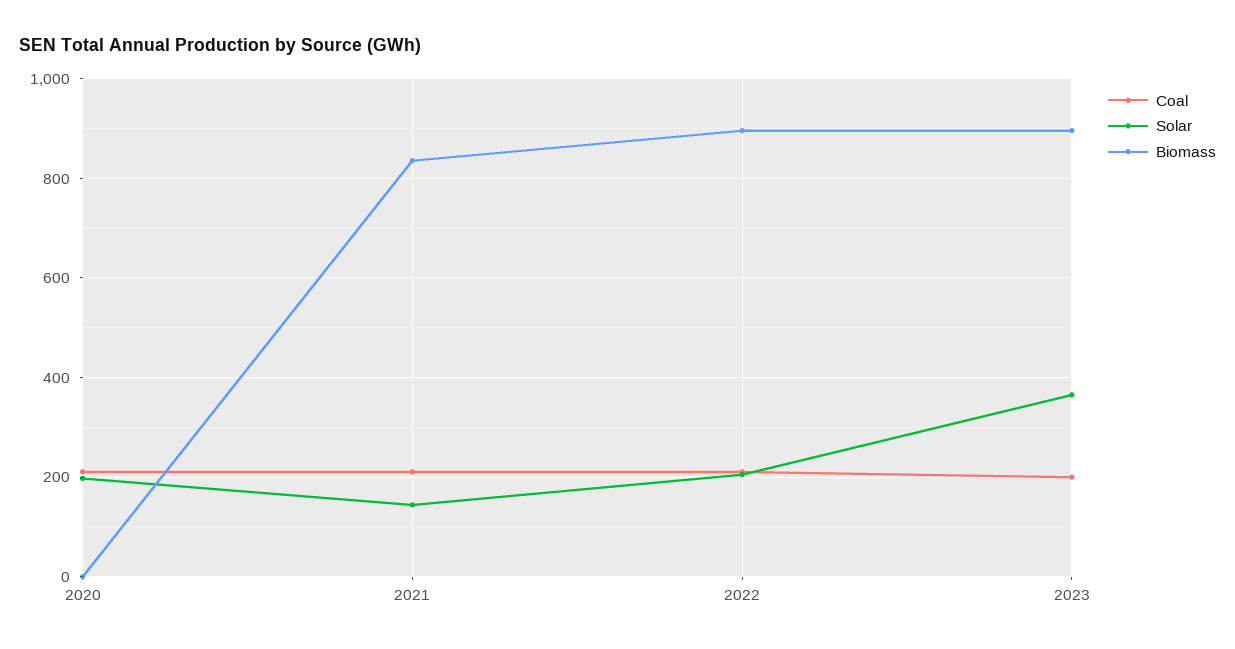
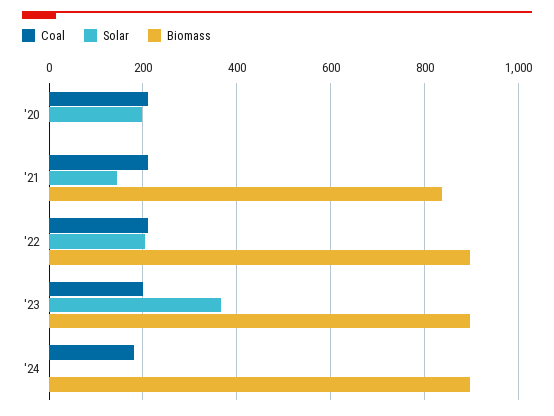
Coal, '24: none -> 180
Solar, '24: none -> 0
Biomass, '24: none -> 900

